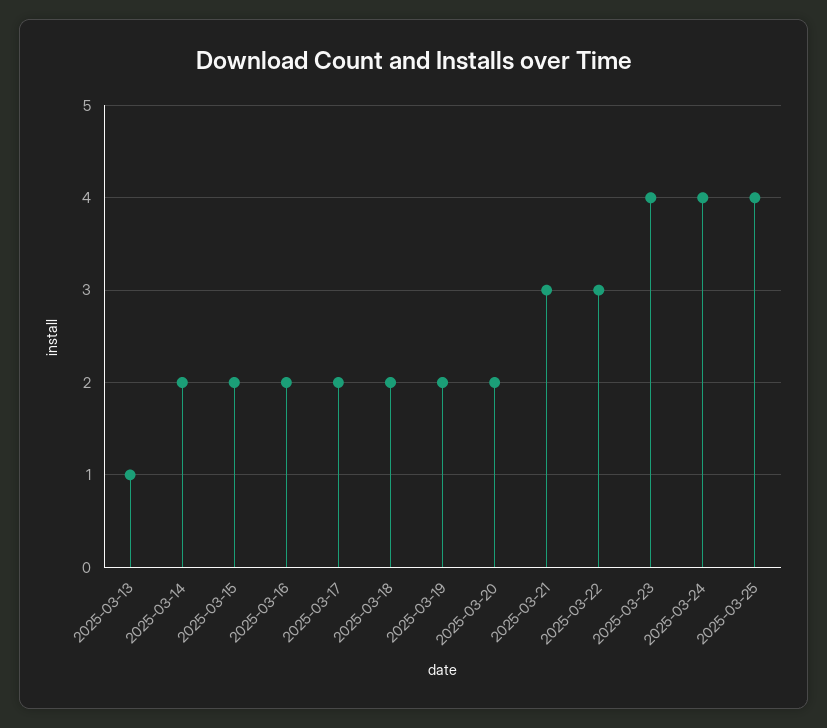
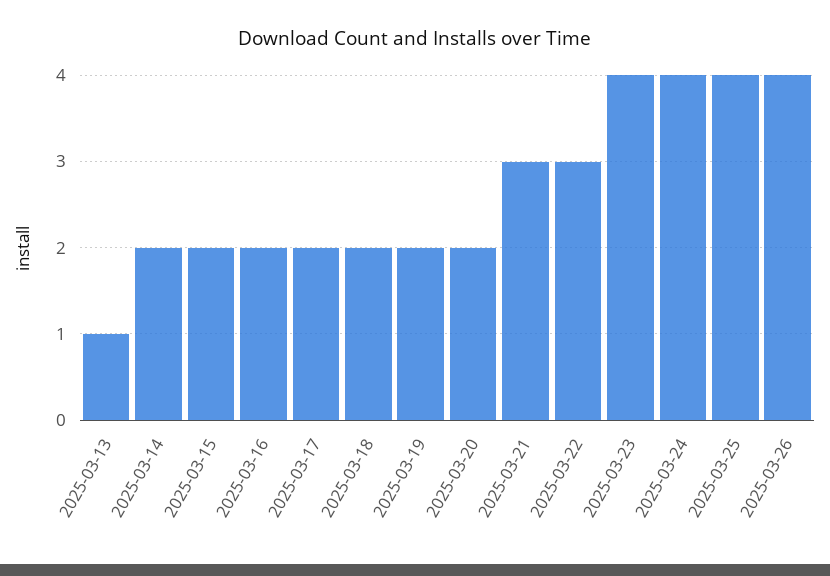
2025-03-26: none -> 4

